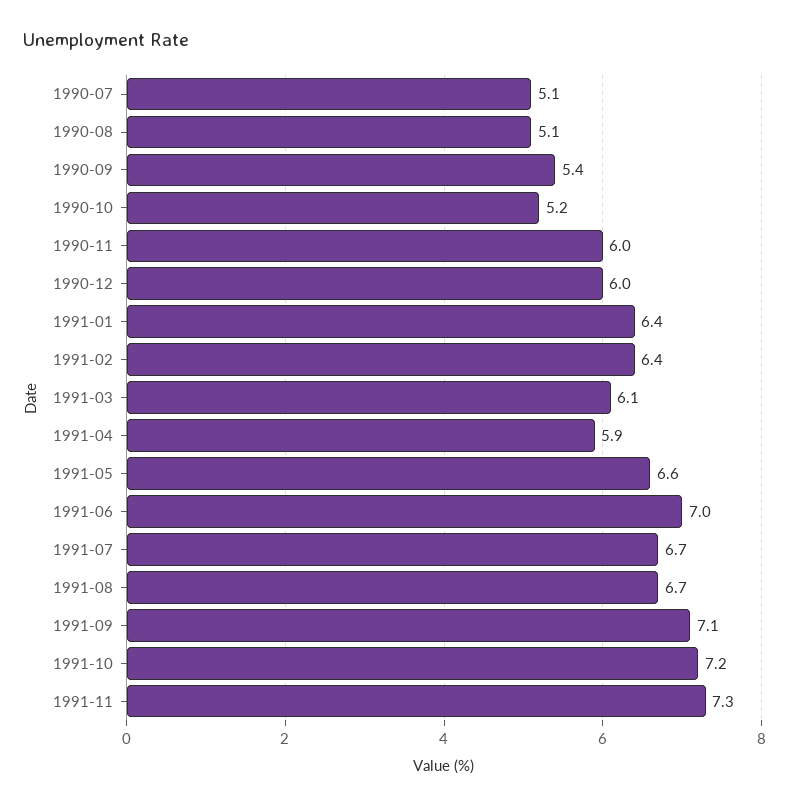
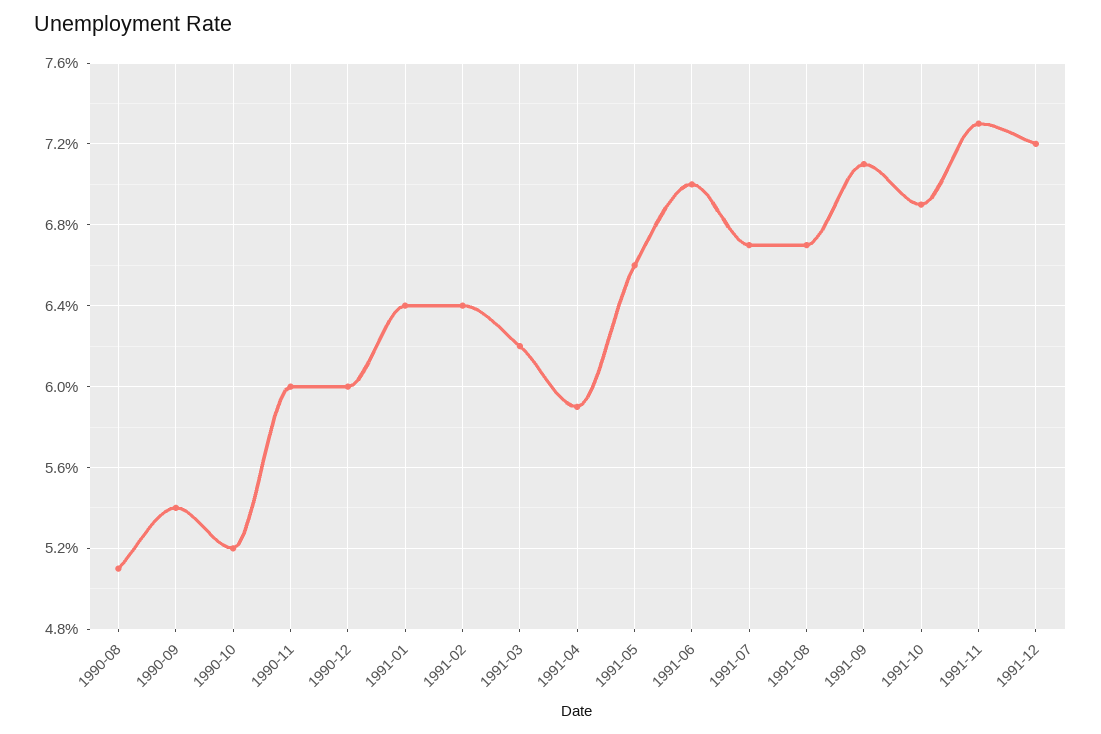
1990-07: 5.1 -> none
1991-03: 6.1 -> 6.2
1991-10: 7.2 -> 6.9
1991-12: none -> 7.2

